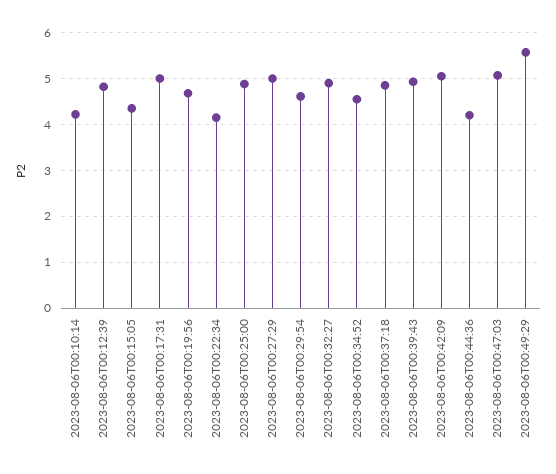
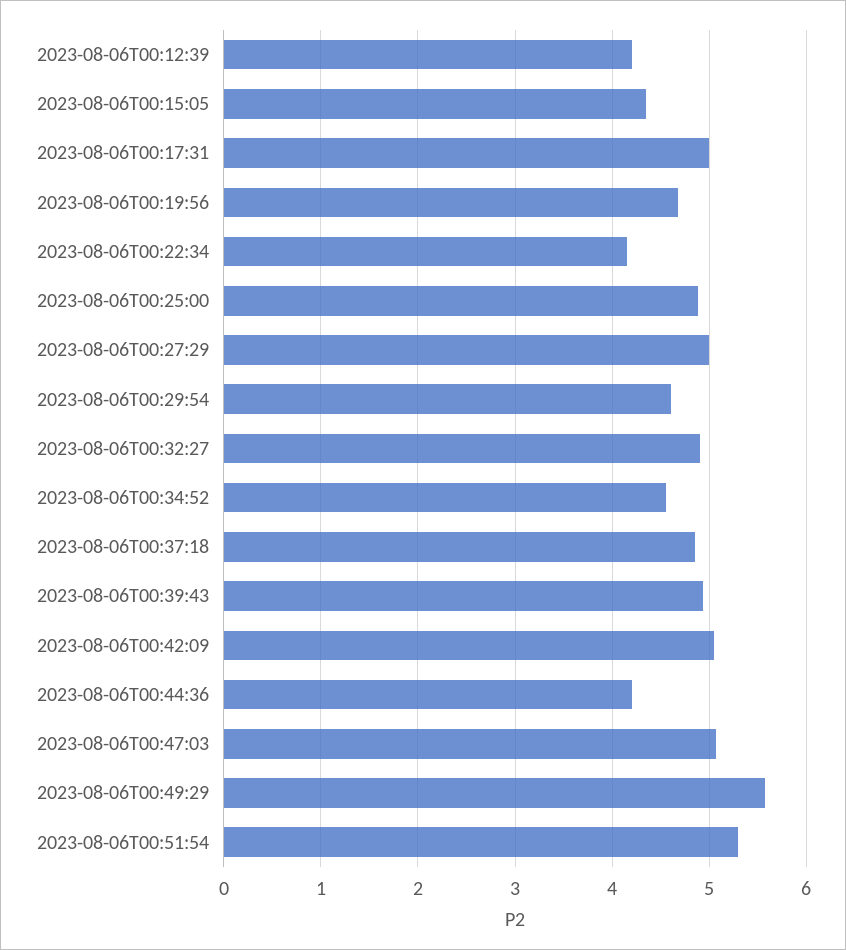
2023-08-06T00:10:14: 4.2 -> none
2023-08-06T00:12:39: 4.8 -> 4.2
2023-08-06T00:51:54: none -> 5.3

